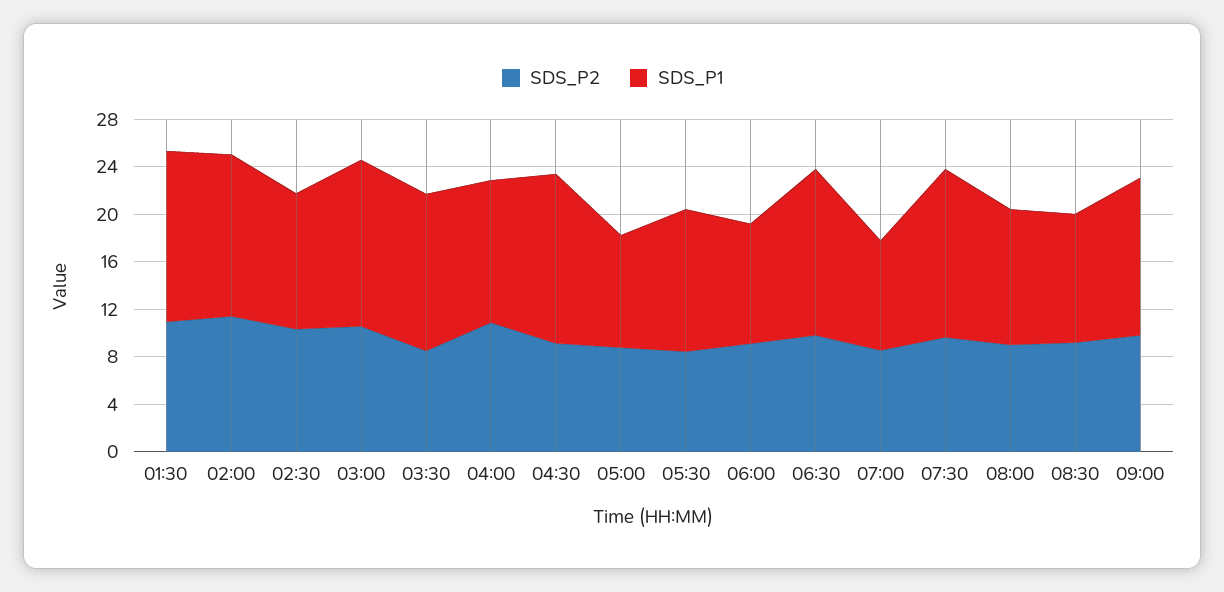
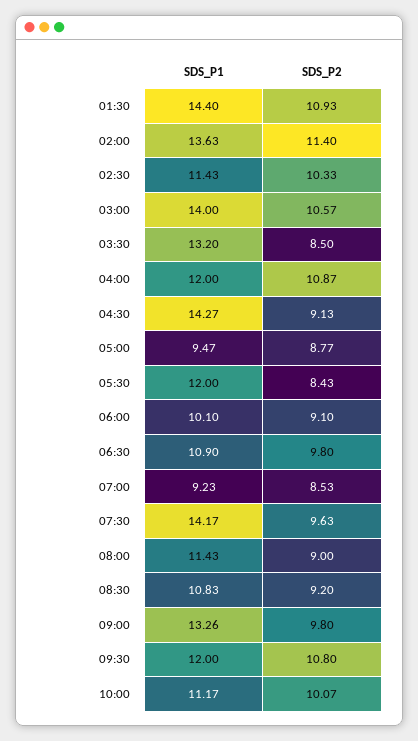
SDS_P1, 06:30: 14 -> 10.9
SDS_P1, 09:30: none -> 12
SDS_P2, 09:30: none -> 10.8
SDS_P1, 10:00: none -> 11.17
SDS_P2, 10:00: none -> 10.07

